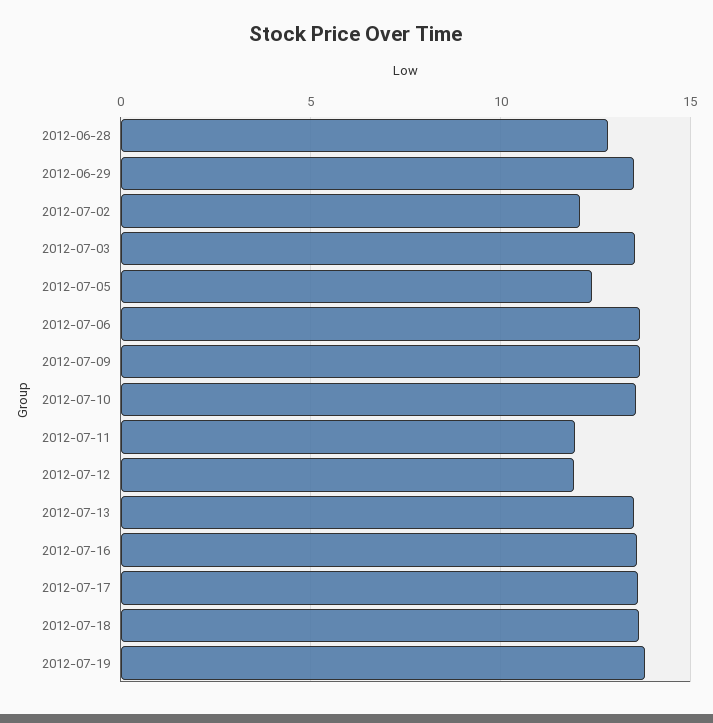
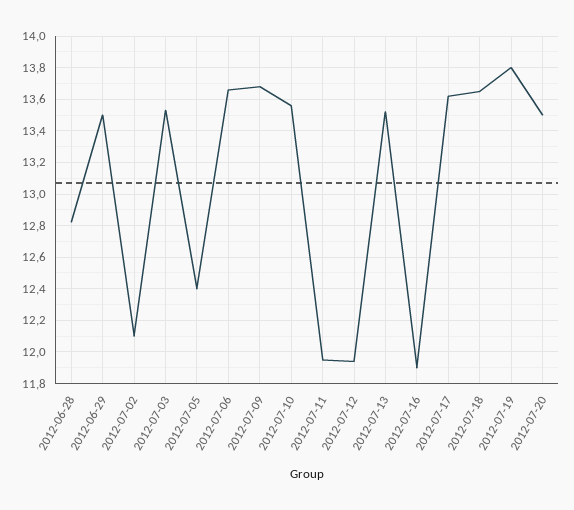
2012-07-16: 13.5 -> 11.9
2012-07-20: none -> 13.5

